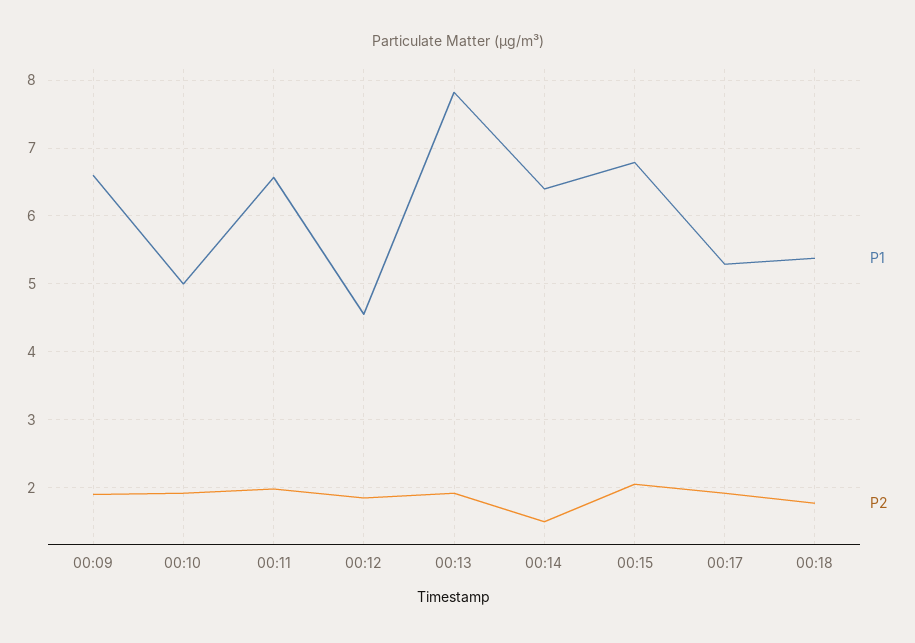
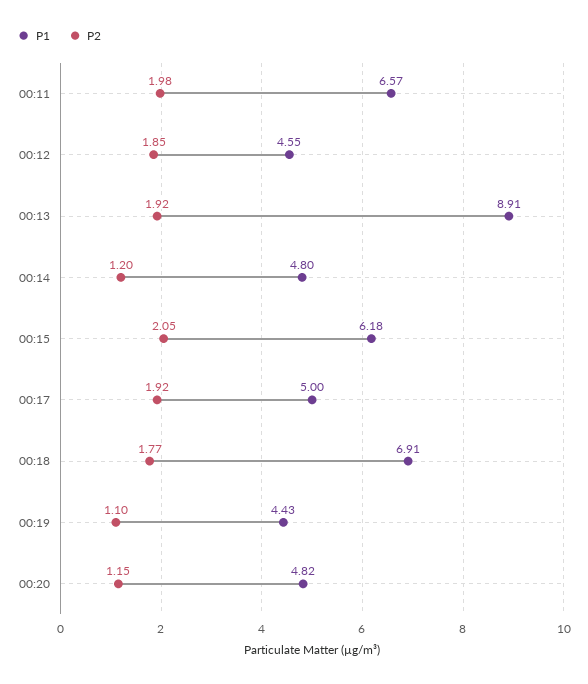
P1, 00:09: 6.6 -> none
P2, 00:09: 1.9 -> none
P1, 00:10: 5 -> none
P2, 00:10: 1.9 -> none
P1, 00:13: 7.8 -> 8.91
P1, 00:14: 6.4 -> 4.8
P2, 00:14: 1.5 -> 1.2
P1, 00:15: 6.8 -> 6.18
P1, 00:17: 5.3 -> 5
P1, 00:18: 5.4 -> 6.91
P1, 00:19: none -> 4.43
P2, 00:19: none -> 1.1
P1, 00:20: none -> 4.82
P2, 00:20: none -> 1.15

